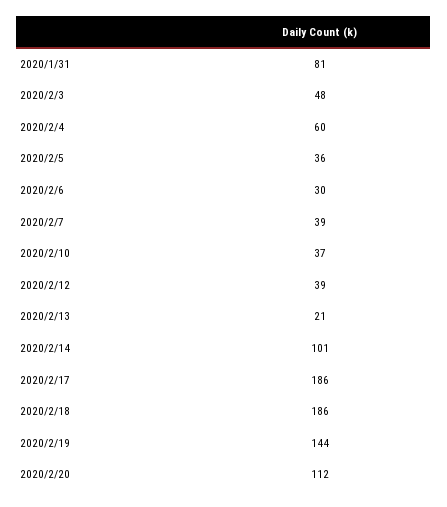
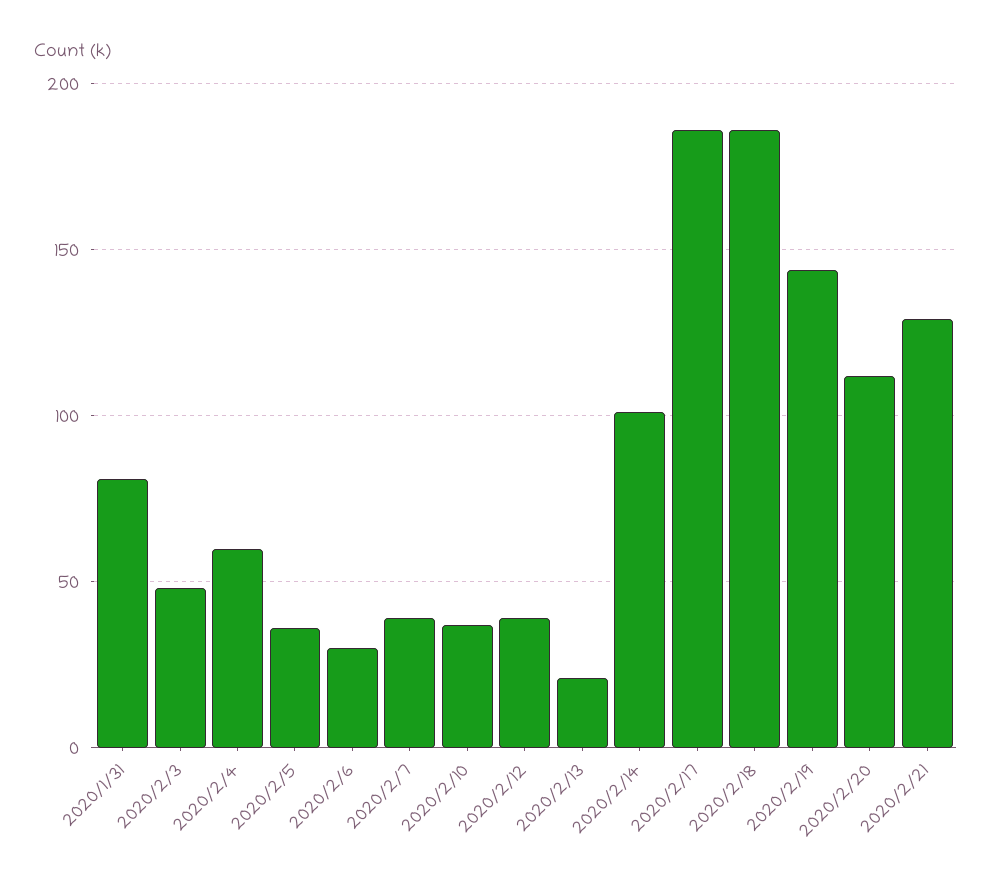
2020/2/21: none -> 130

